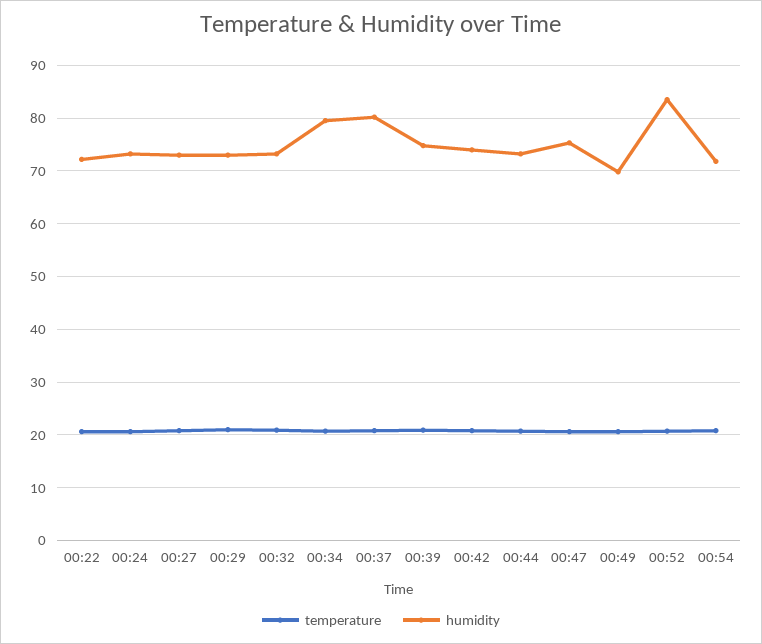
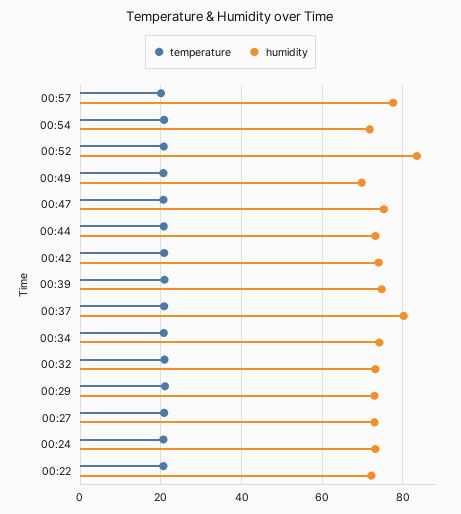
humidity, 00:34: 80 -> 74
temperature, 00:57: none -> 20
humidity, 00:57: none -> 78

